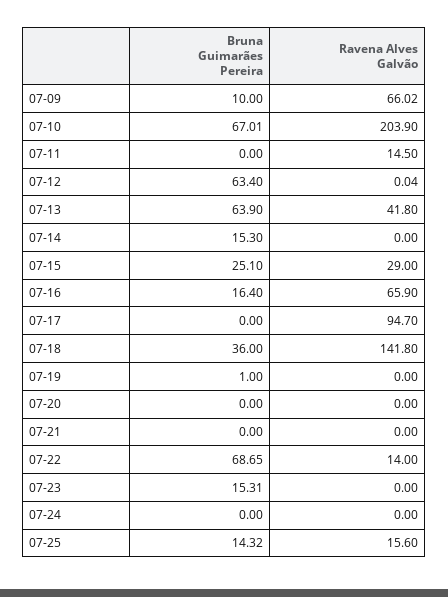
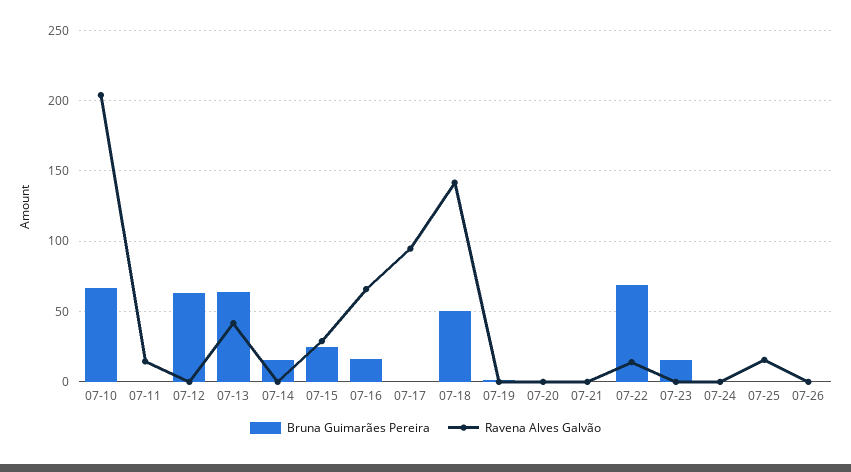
Bruna Guimarães Pereira, 07-09: 10 -> none
Ravena Alves Galvão, 07-09: 66.02 -> none
Bruna Guimarães Pereira, 07-18: 36 -> 50
Bruna Guimarães Pereira, 07-25: 14.32 -> 0
Bruna Guimarães Pereira, 07-26: none -> 0
Ravena Alves Galvão, 07-26: none -> 0

